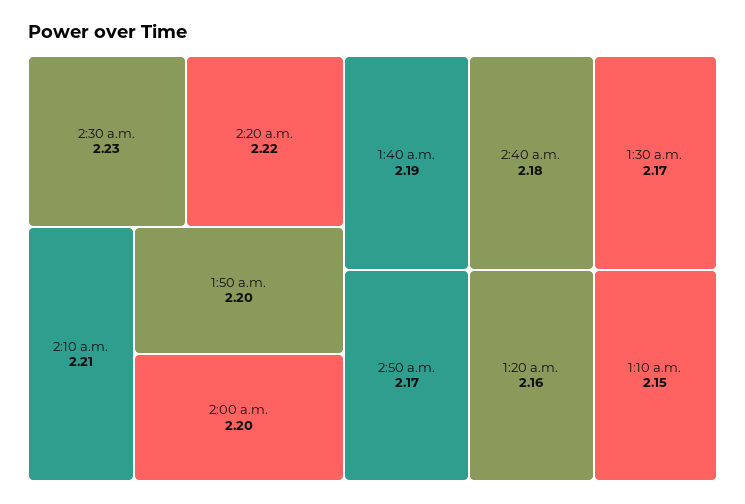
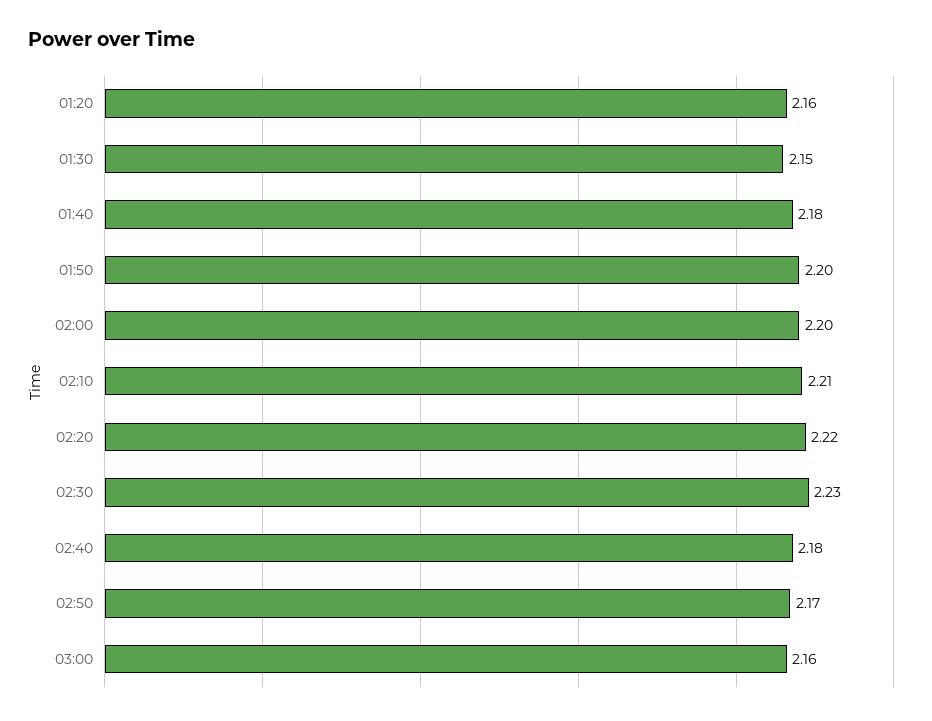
1:40 a.m.: 2.19 -> 2.18
1:30 a.m.: 2.17 -> 2.15
1:10 a.m.: 2.15 -> none
03:00: none -> 2.16

